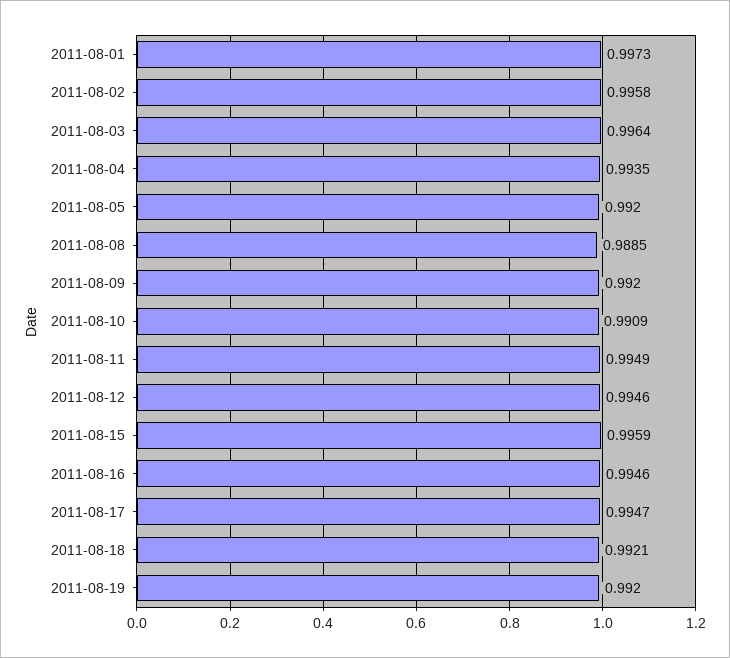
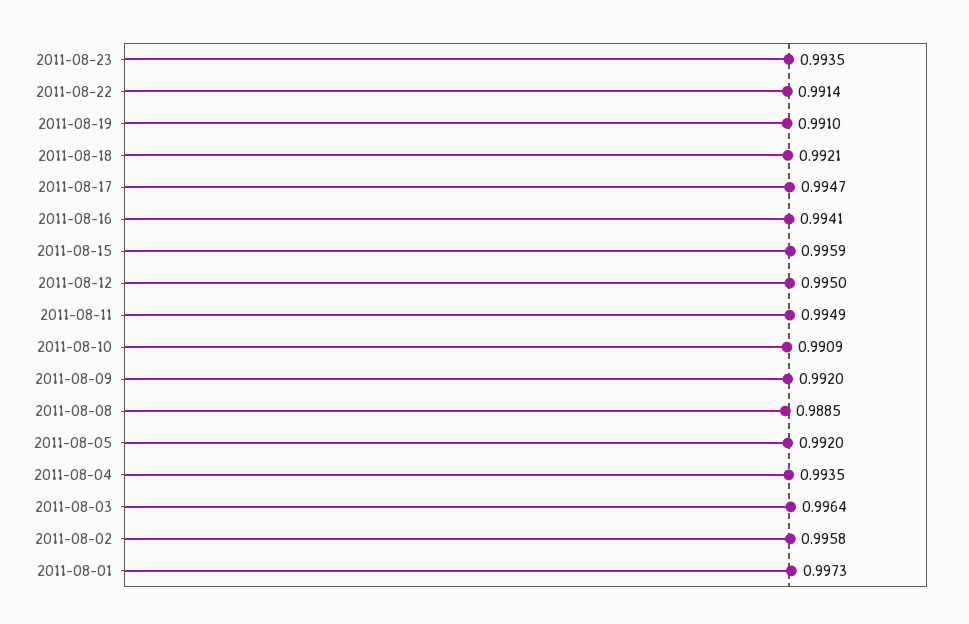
2011-08-12: 0.9946 -> 0.995
2011-08-16: 0.9946 -> 0.9941
2011-08-19: 0.992 -> 0.991
2011-08-23: none -> 0.9935
2011-08-22: none -> 0.9914

